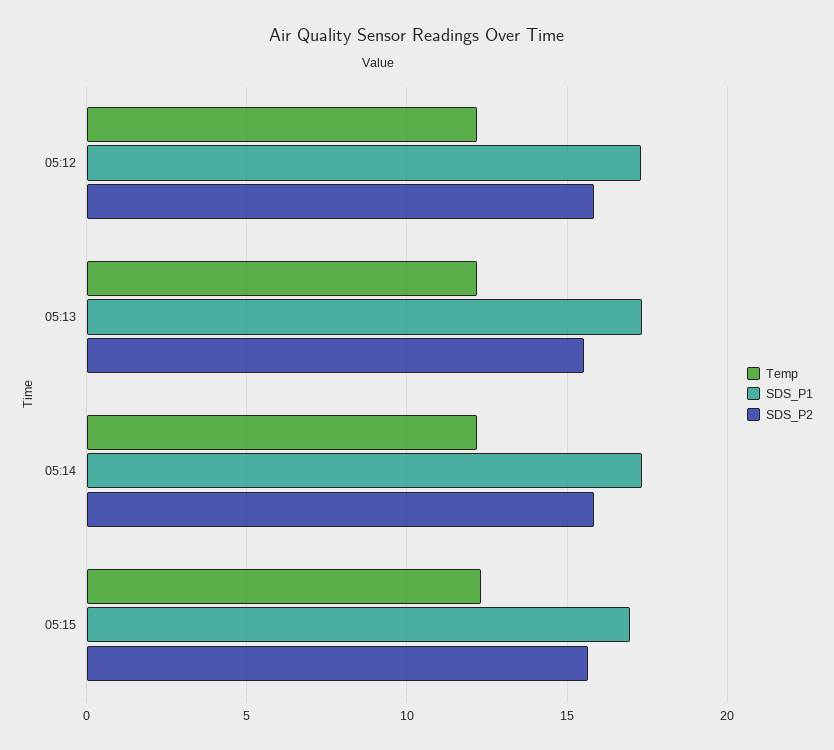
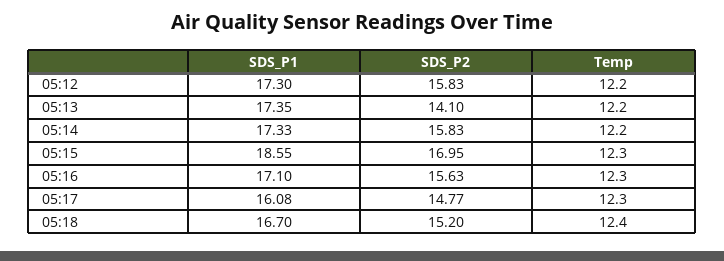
SDS_P2, 05:13: 15.5 -> 14.1
SDS_P1, 05:15: 17 -> 18.55
SDS_P2, 05:15: 15.5 -> 16.95
SDS_P1, 05:16: none -> 17.1
SDS_P2, 05:16: none -> 15.63
Temp, 05:16: none -> 12.3
SDS_P1, 05:17: none -> 16.08
SDS_P2, 05:17: none -> 14.77
Temp, 05:17: none -> 12.3
SDS_P1, 05:18: none -> 16.7
SDS_P2, 05:18: none -> 15.2
Temp, 05:18: none -> 12.4

